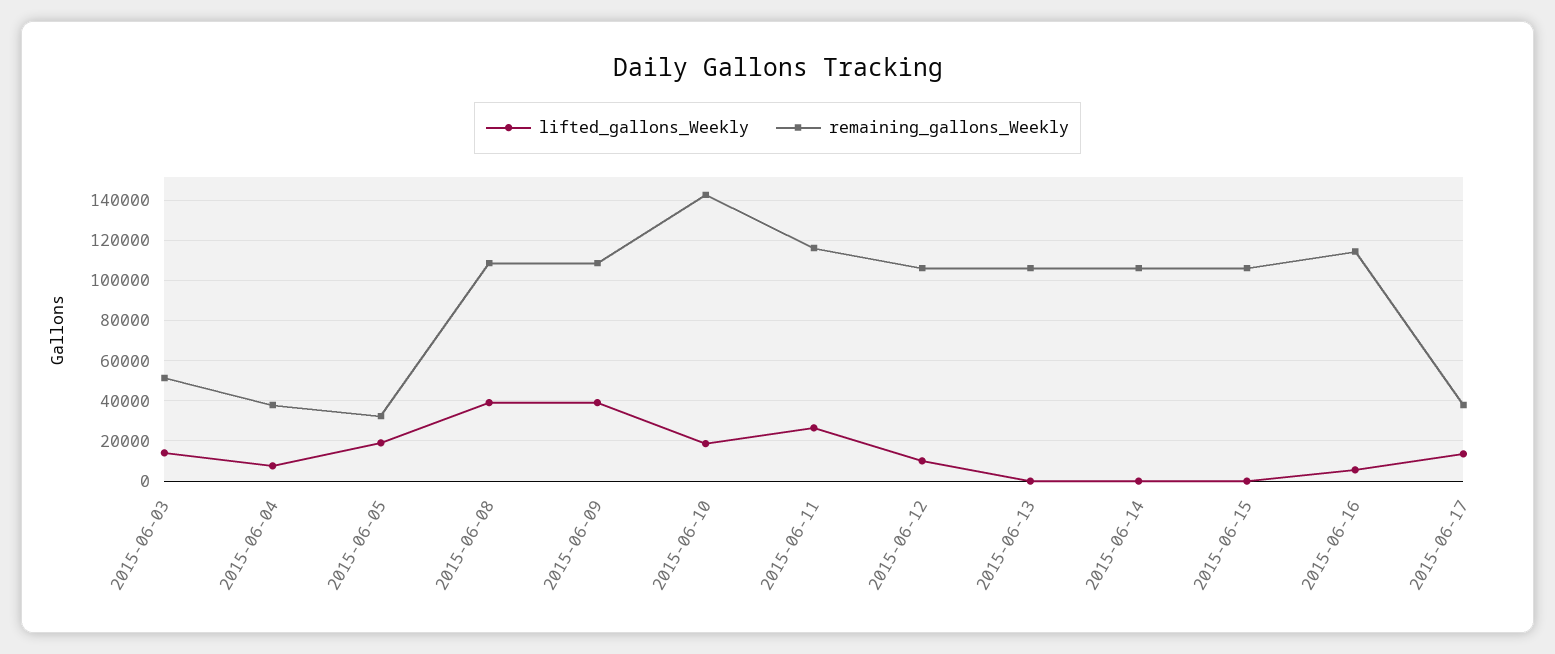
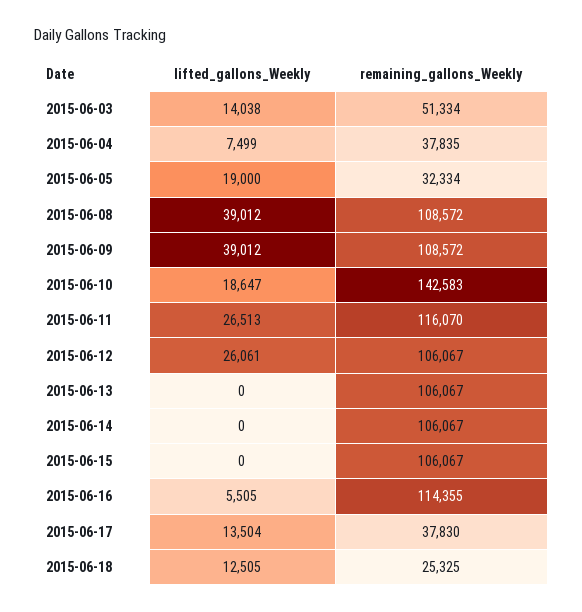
lifted_gallons_Weekly, 2015-06-12: 10000 -> 26061
lifted_gallons_Weekly, 2015-06-18: none -> 12505
remaining_gallons_Weekly, 2015-06-18: none -> 25325

